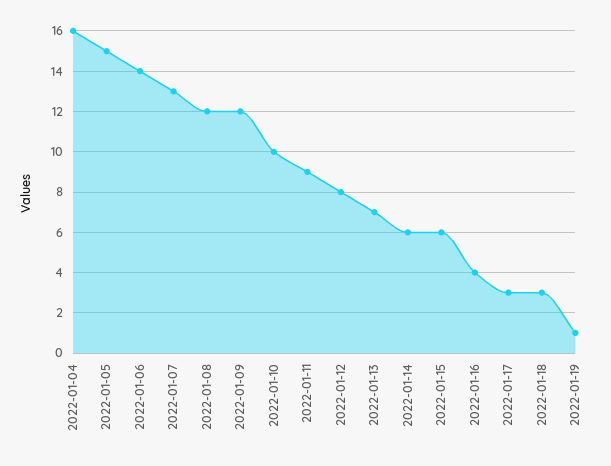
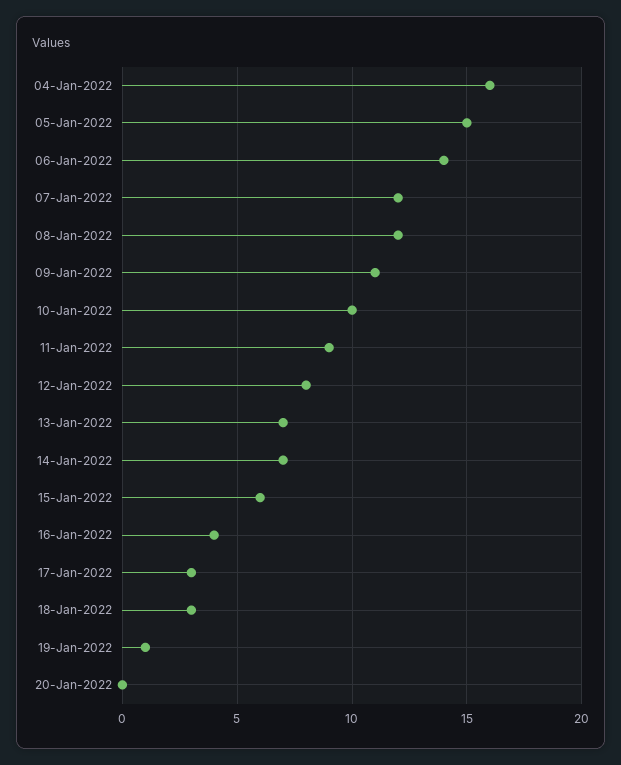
2022-01-07: 13 -> 12
2022-01-09: 12 -> 11
2022-01-14: 6 -> 7
20-Jan-2022: none -> 0

